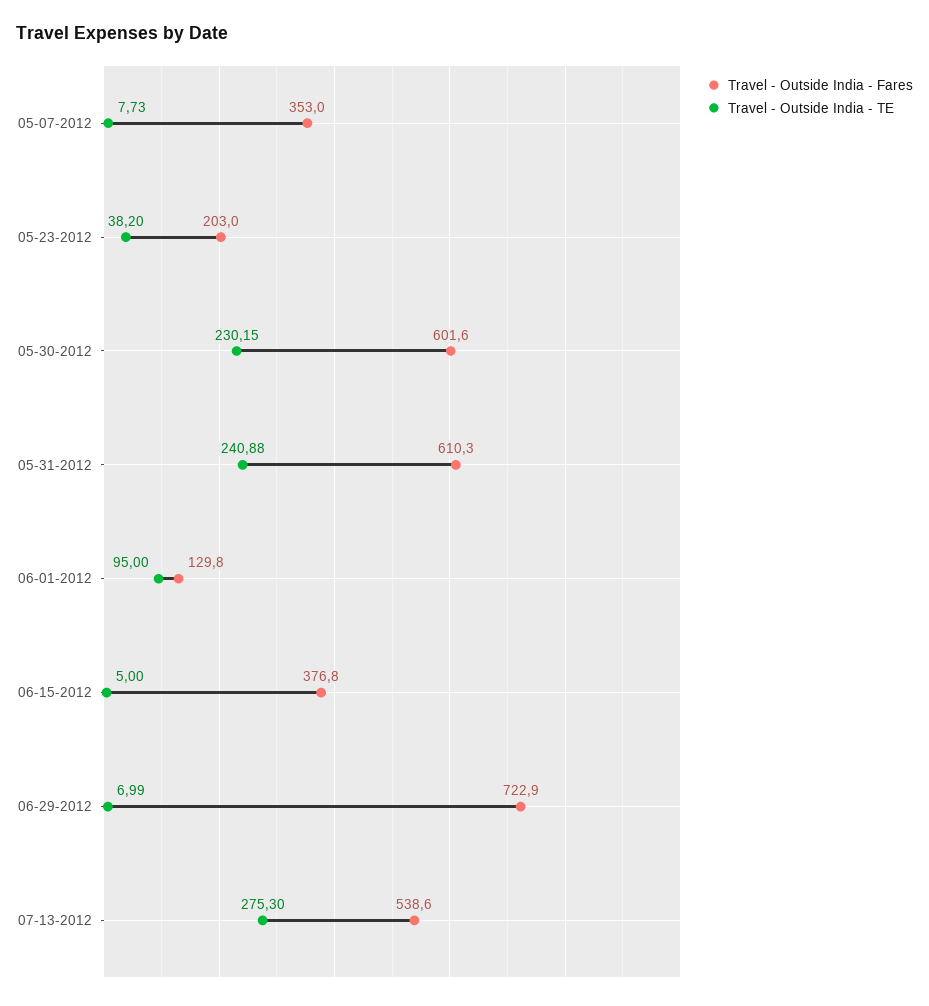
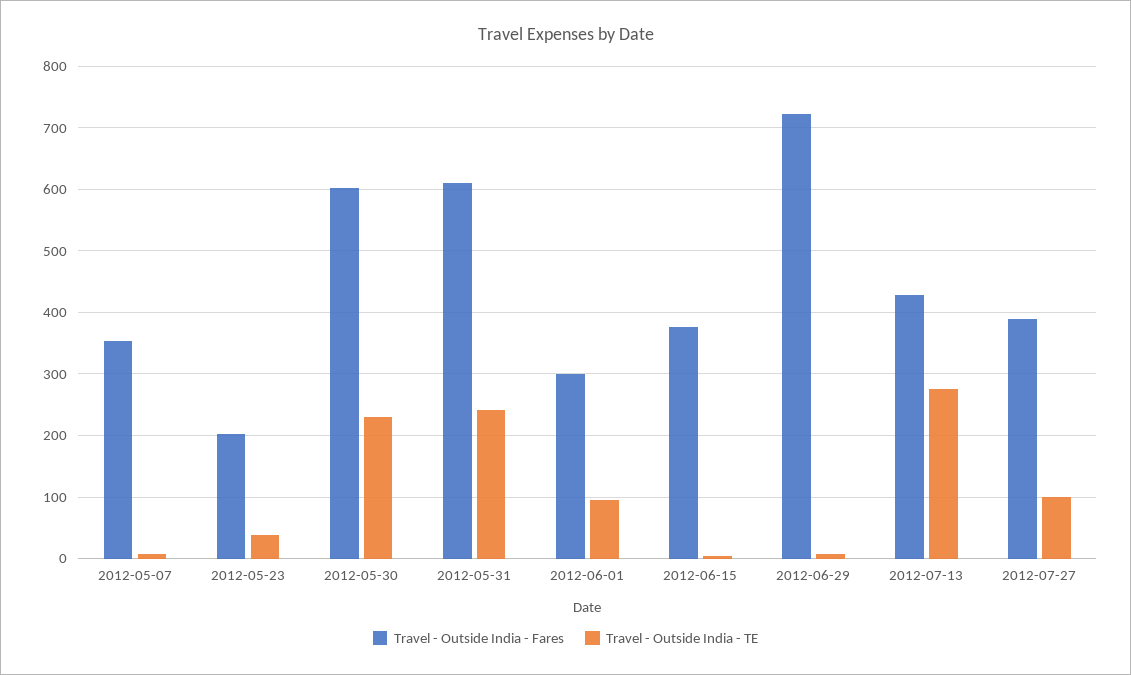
Travel - Outside India - Fares, 06-01-2012: 129.8 -> 300
Travel - Outside India - Fares, 07-13-2012: 538.6 -> 430
Travel - Outside India - Fares, 2012-07-27: none -> 390
Travel - Outside India - TE, 2012-07-27: none -> 100

